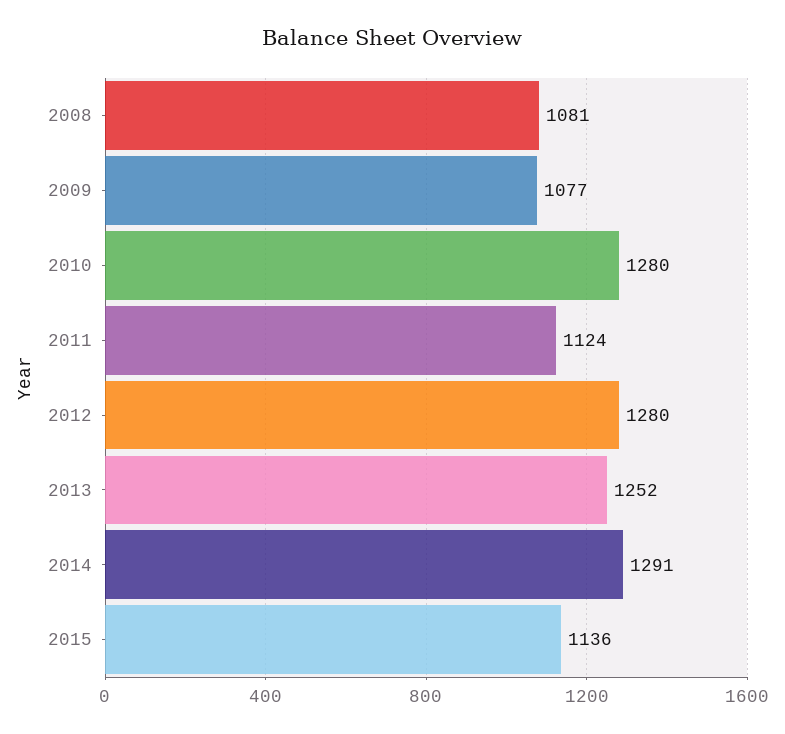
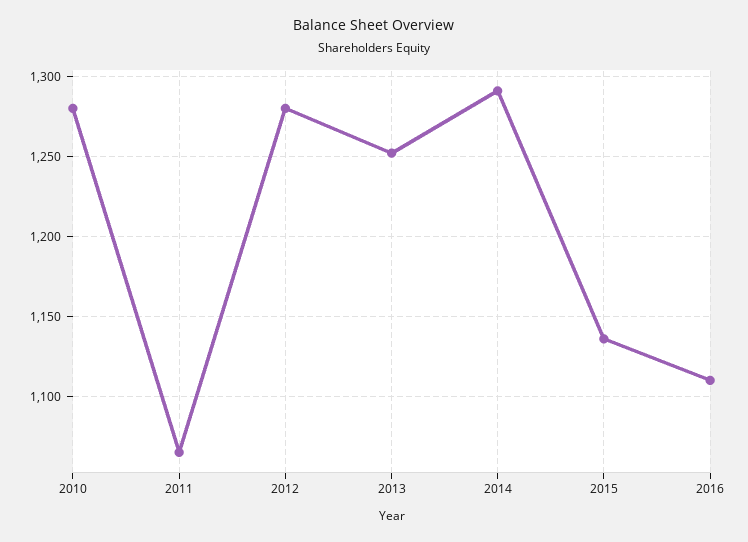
2008: 1081 -> none
2009: 1077 -> none
2011: 1124 -> 1065
2016: none -> 1110

